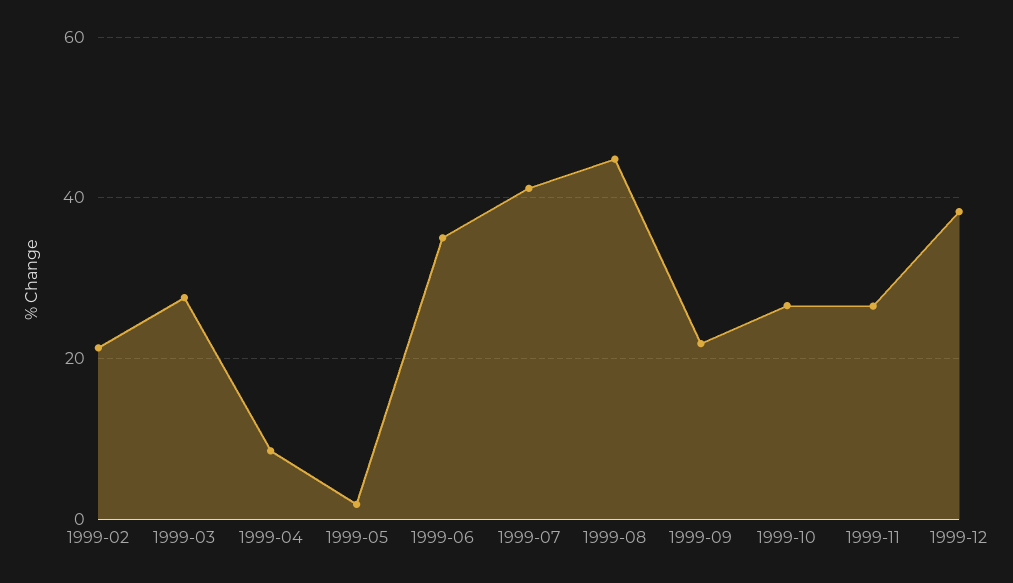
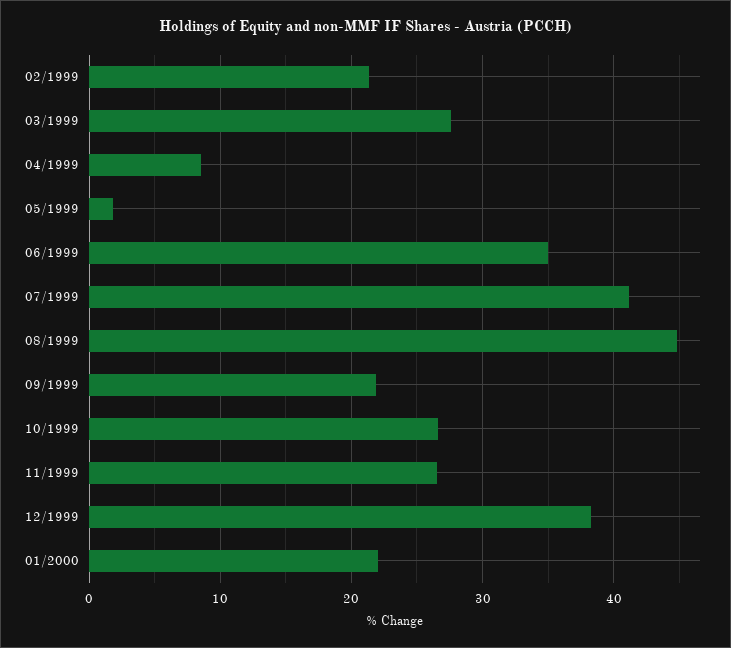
01/2000: none -> 22

